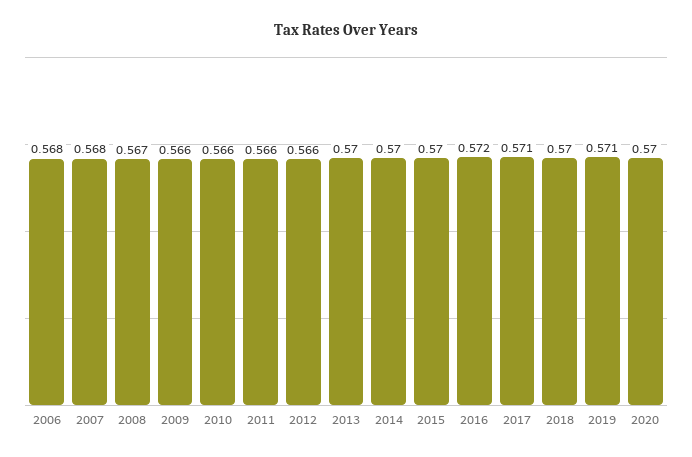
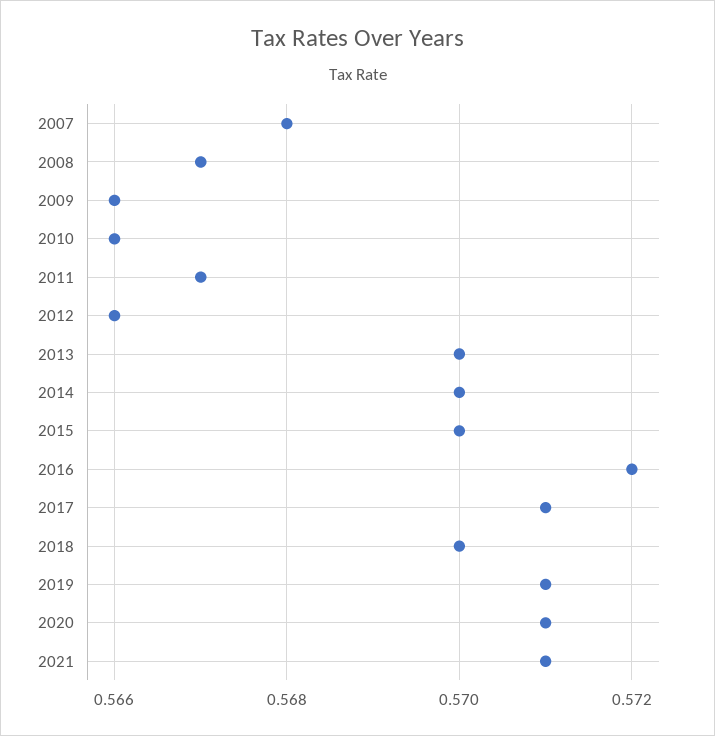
2006: 0.568 -> none
2011: 0.566 -> 0.567
2020: 0.57 -> 0.571
2021: none -> 0.571

